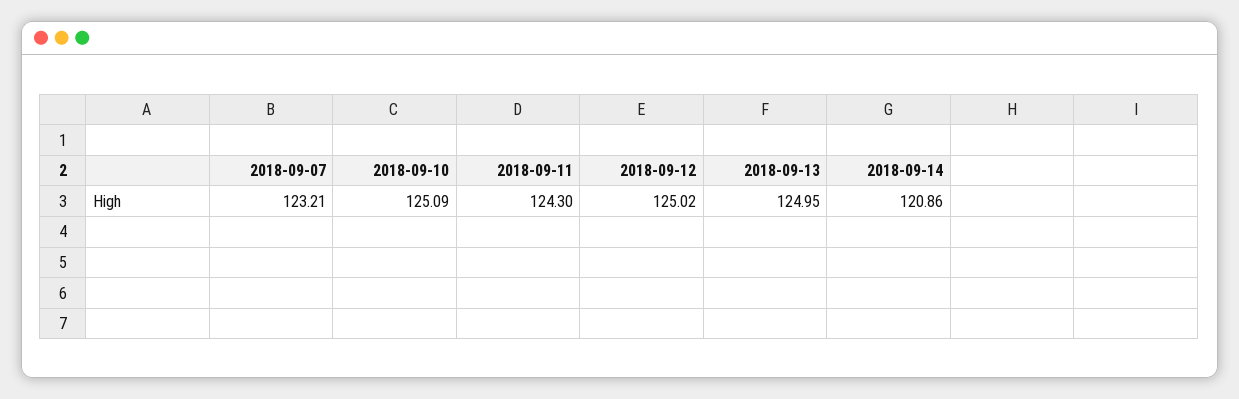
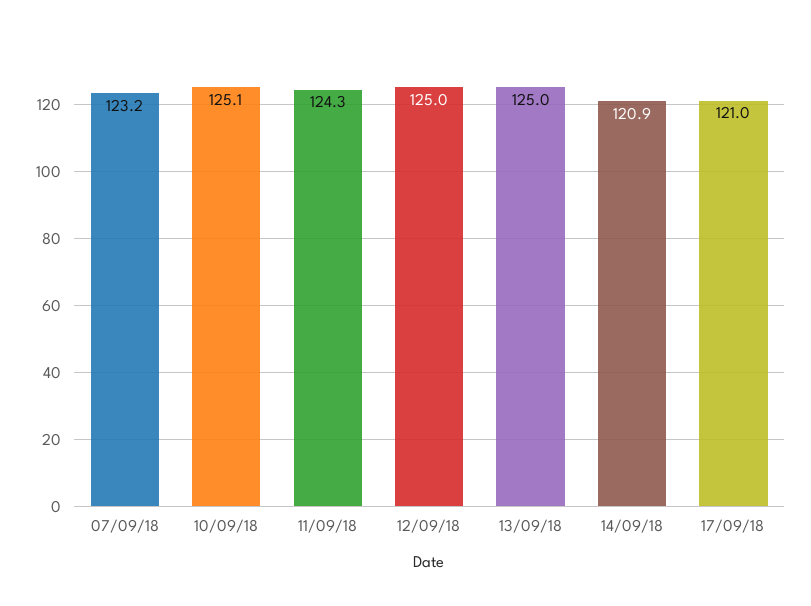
17/09/18: none -> 121

